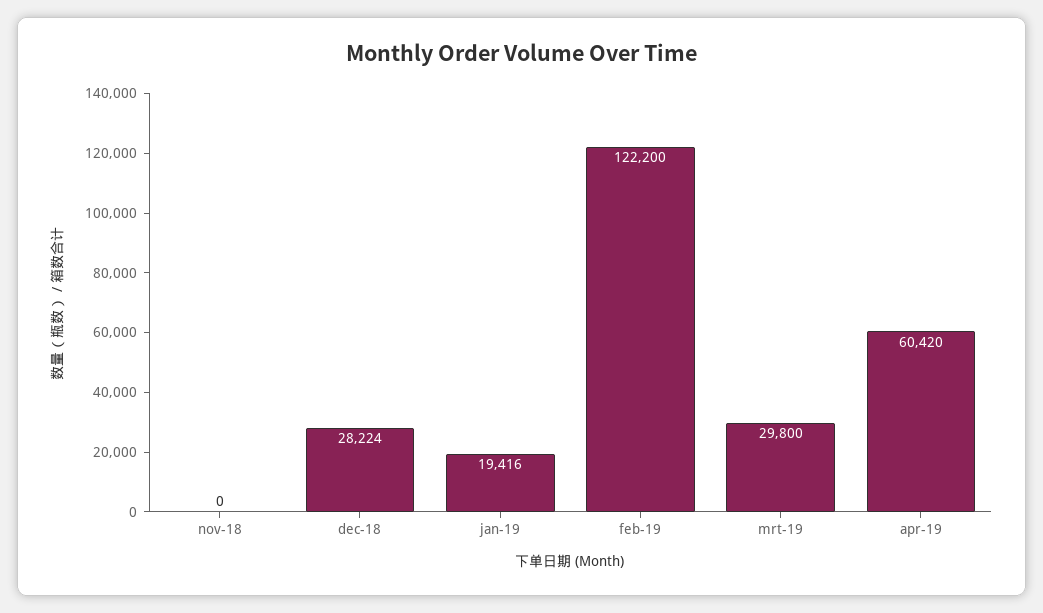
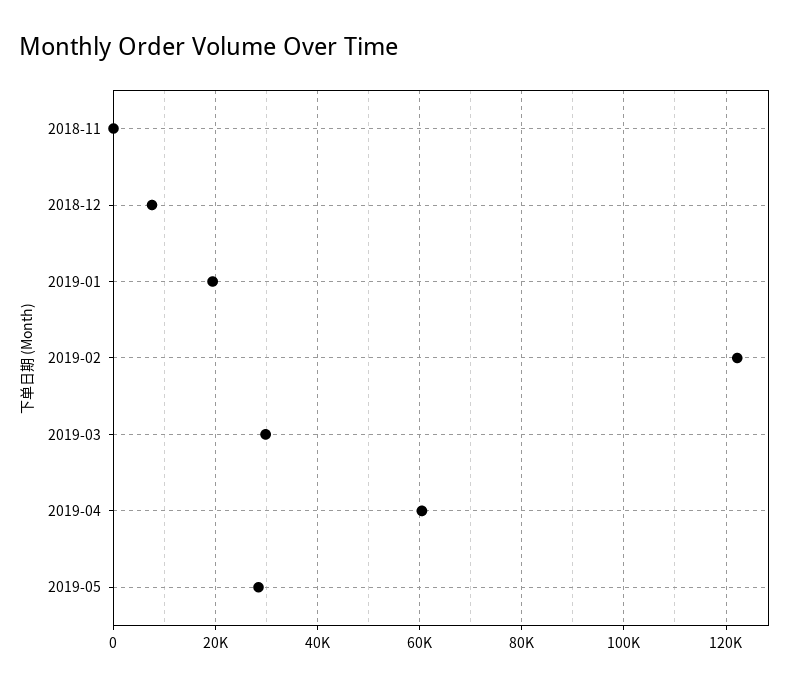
dec-18: 28224 -> 8000
2019-05: none -> 28000

